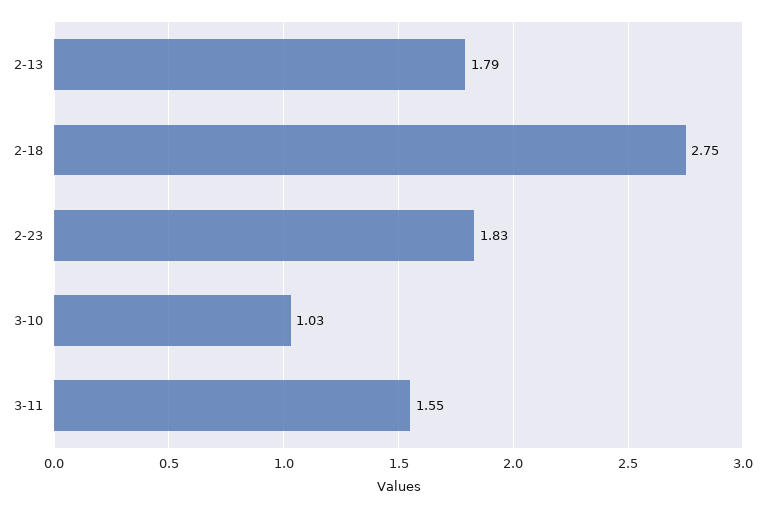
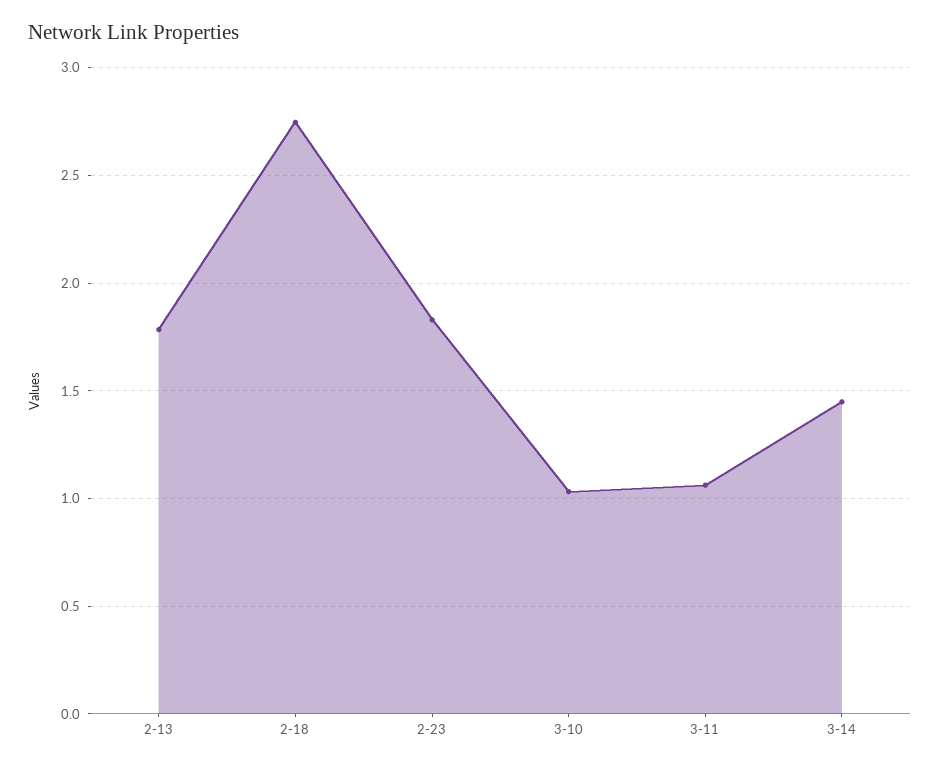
3-11: 1.55 -> 1.05
3-14: none -> 1.45

